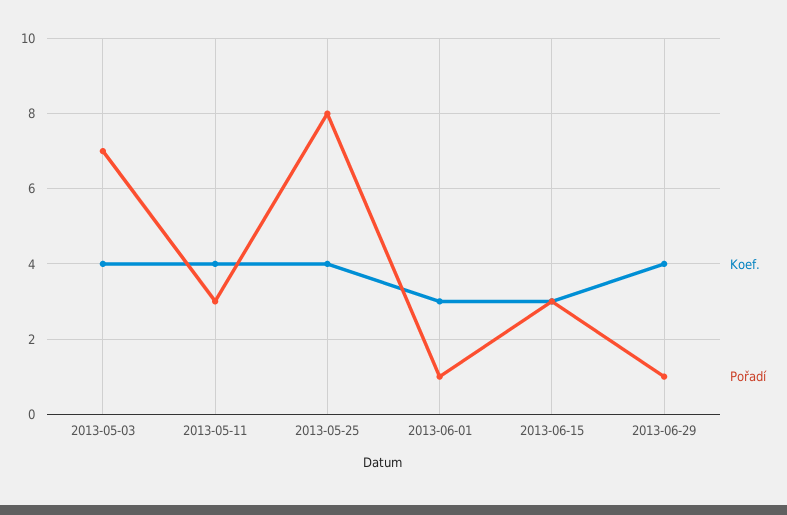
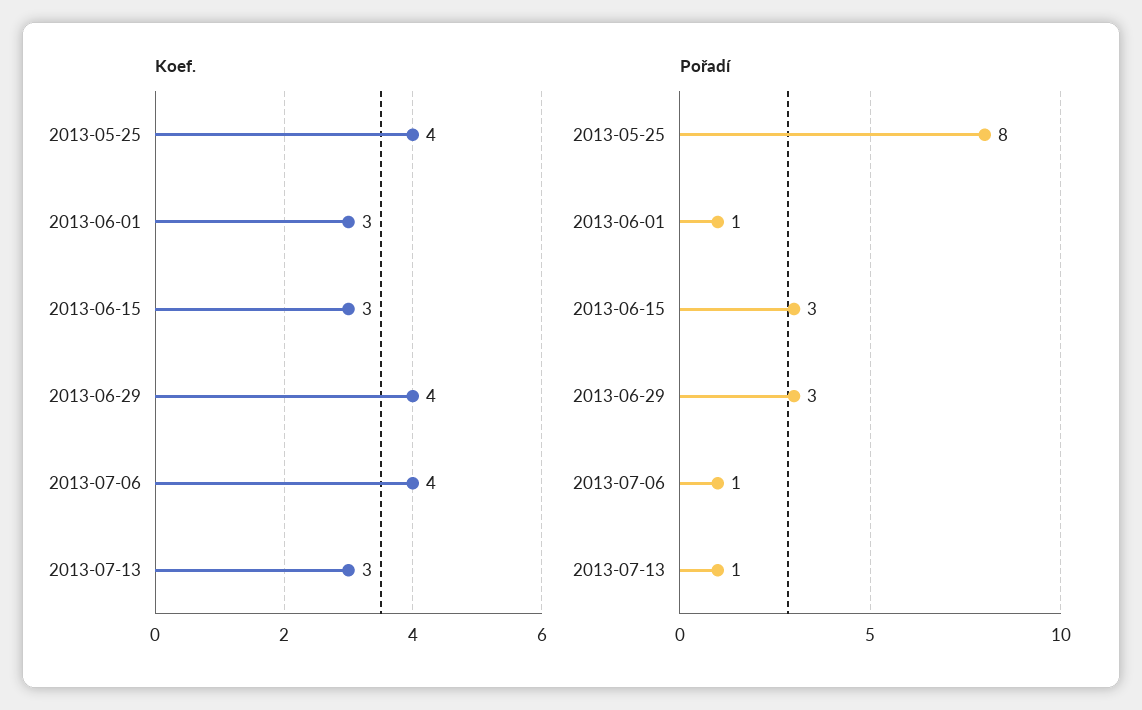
Koef., 2013-05-03: 4 -> none
Pořadí, 2013-05-03: 7 -> none
Koef., 2013-05-11: 4 -> none
Pořadí, 2013-05-11: 3 -> none
Pořadí, 2013-06-29: 1 -> 3
Koef., 2013-07-06: none -> 4
Koef., 2013-07-13: none -> 3
Pořadí, 2013-07-06: none -> 1
Pořadí, 2013-07-13: none -> 1

